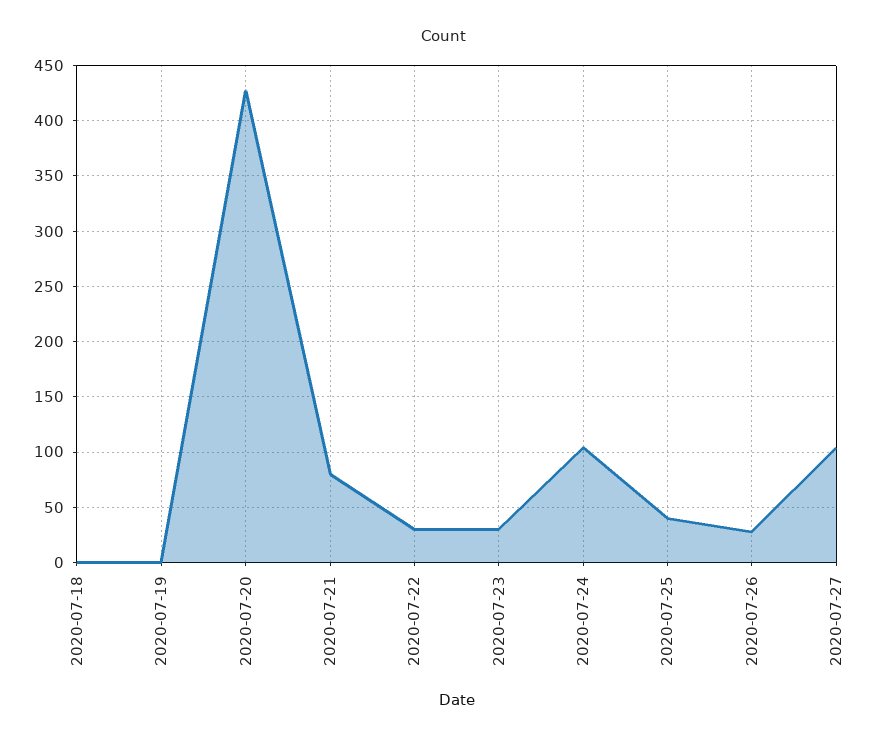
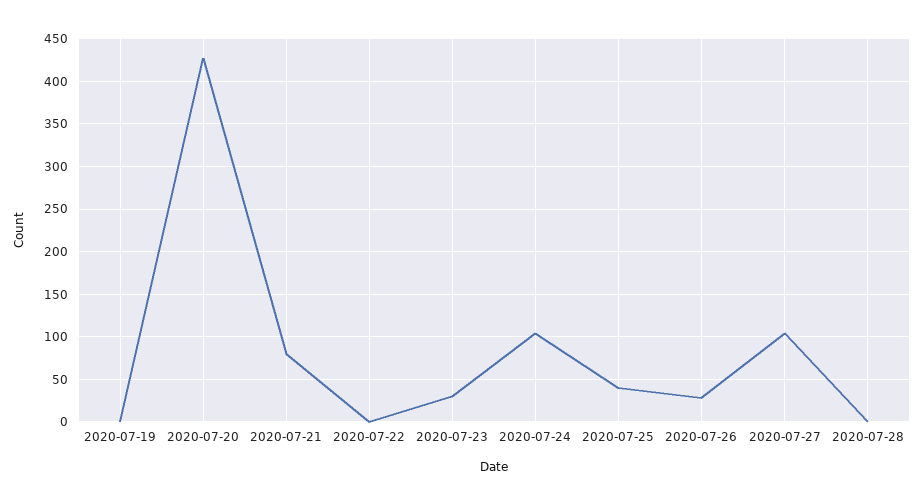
2020-07-18: 0 -> none
2020-07-22: 30 -> 0
2020-07-28: none -> 0

